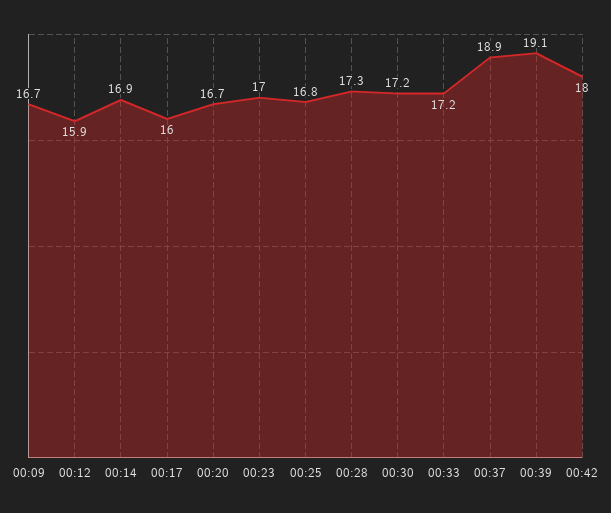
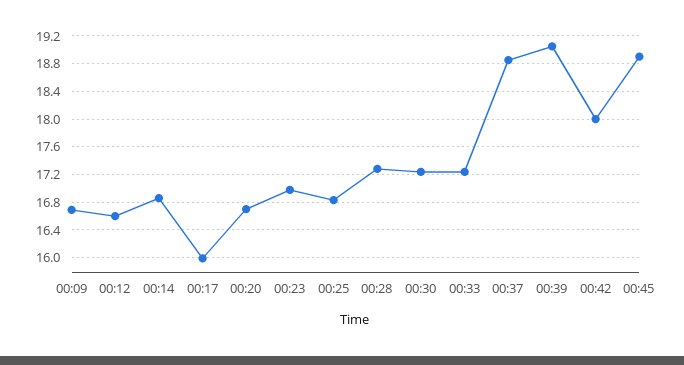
00:12: 15.9 -> 16.6
00:45: none -> 18.9

